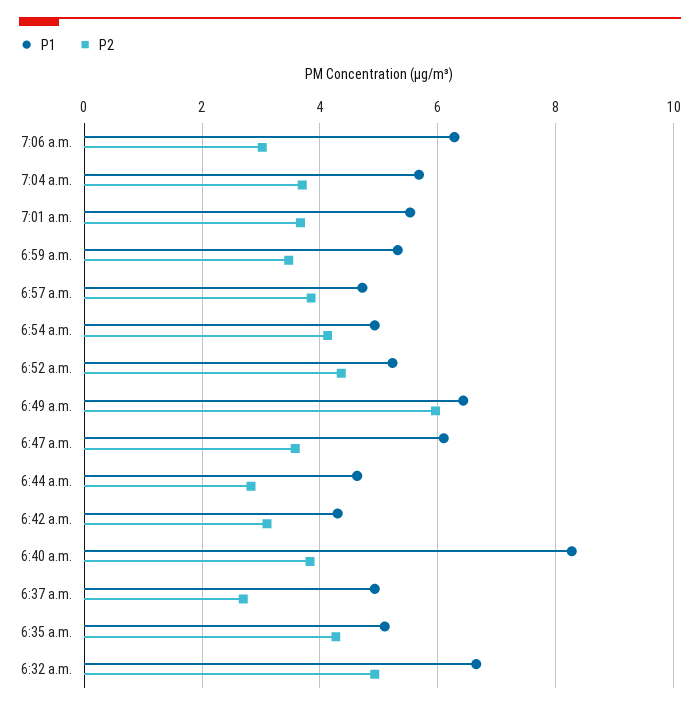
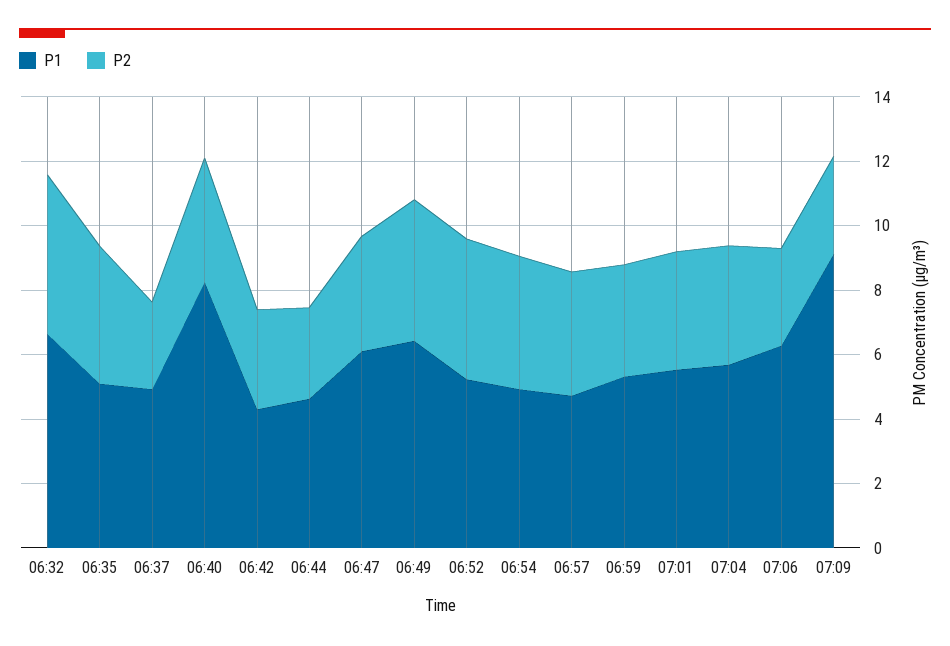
P2, 6:49 a.m.: 6 -> 4.5
P1, 07:09: none -> 9
P2, 07:09: none -> 3

